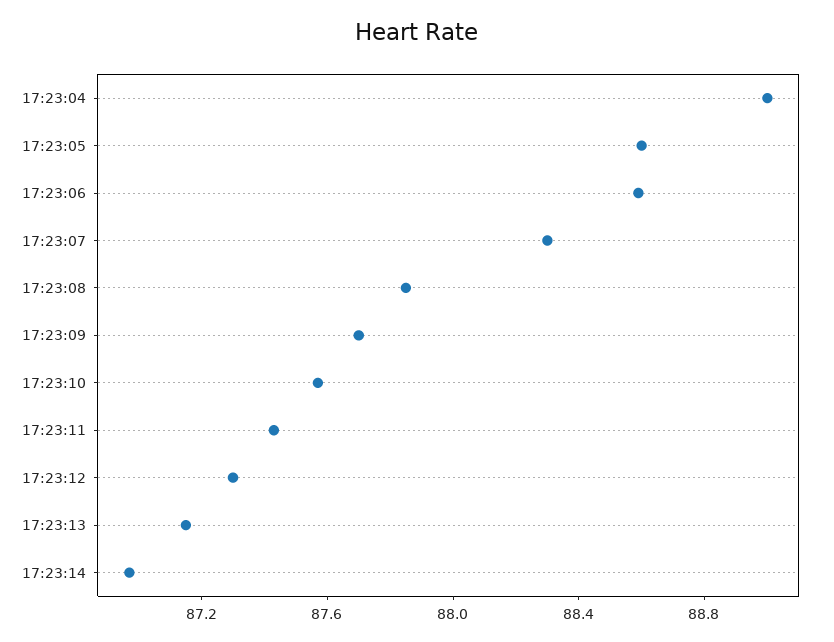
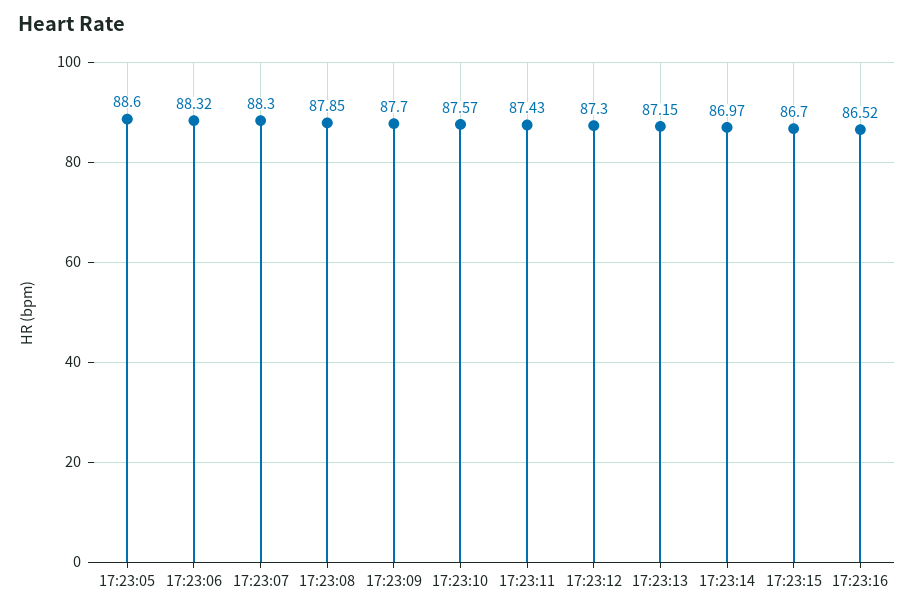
17:23:04: 89 -> none
17:23:06: 88.6 -> 88.32
17:23:15: none -> 86.7
17:23:16: none -> 86.52

